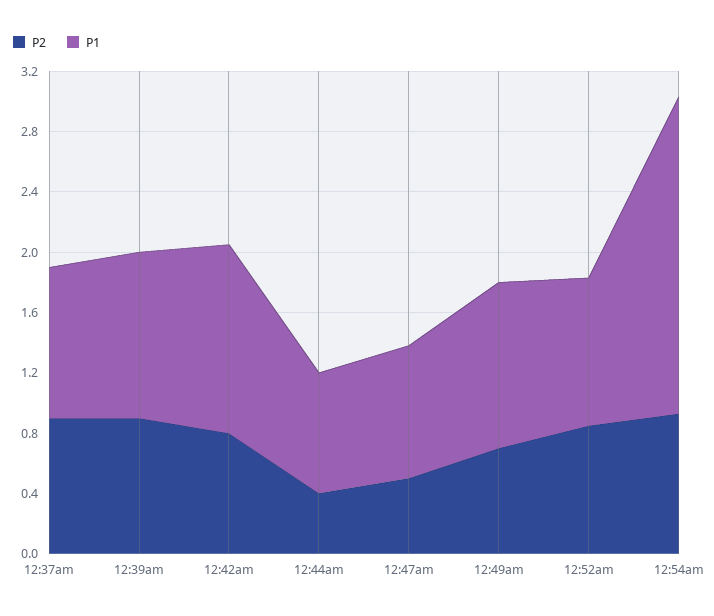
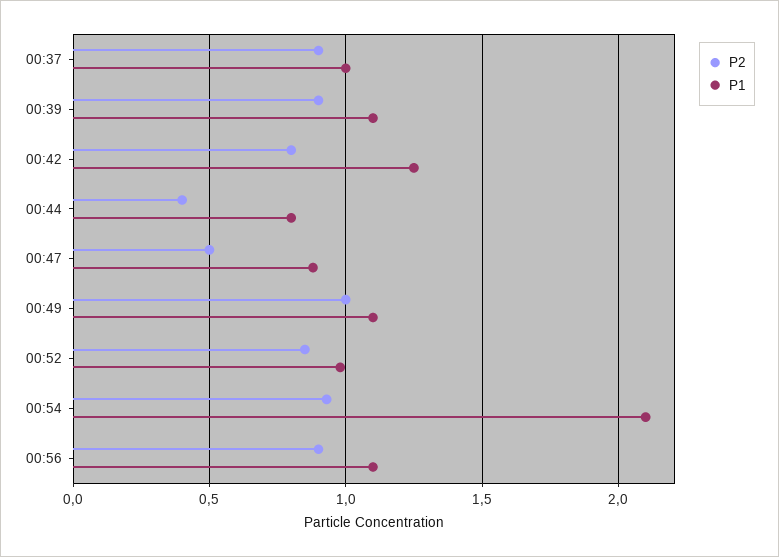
P2, 12:49am: 0.7 -> 1
P2, 00:56: none -> 0.9
P1, 00:56: none -> 1.1

